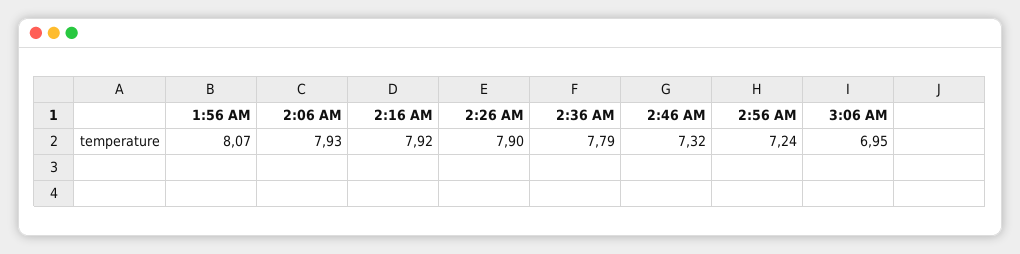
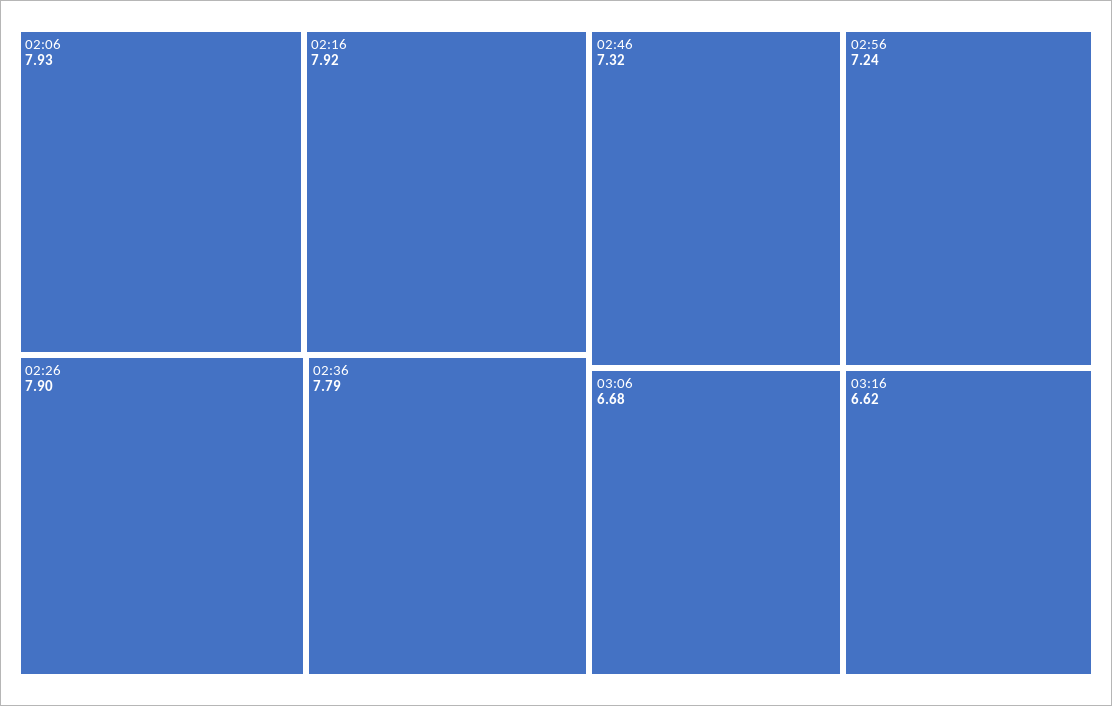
1:56 AM: 8.07 -> none
3:06 AM: 6.95 -> 6.68
03:16: none -> 6.62

